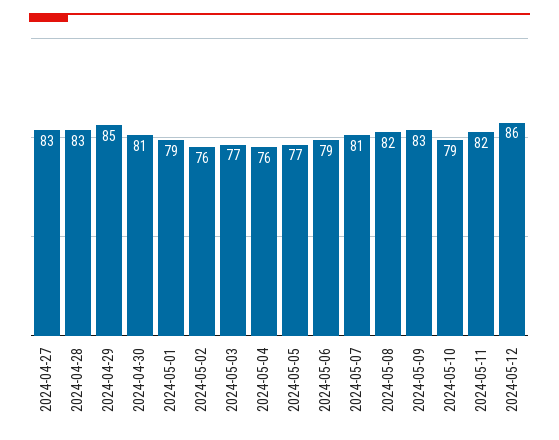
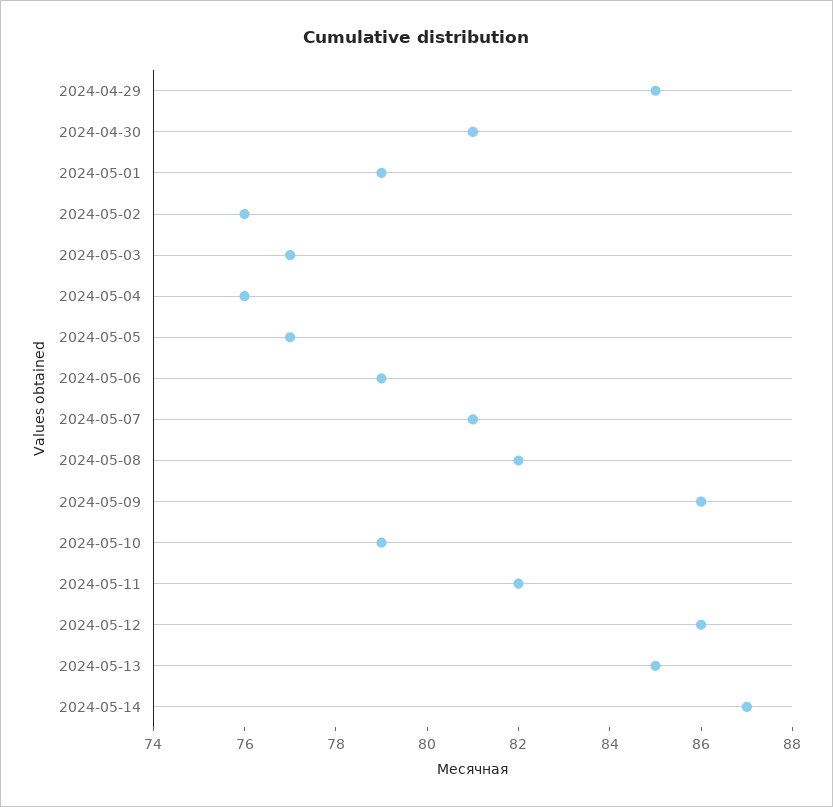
2024-04-27: 83 -> none
2024-04-28: 83 -> none
2024-05-09: 83 -> 86
2024-05-13: none -> 85
2024-05-14: none -> 87

